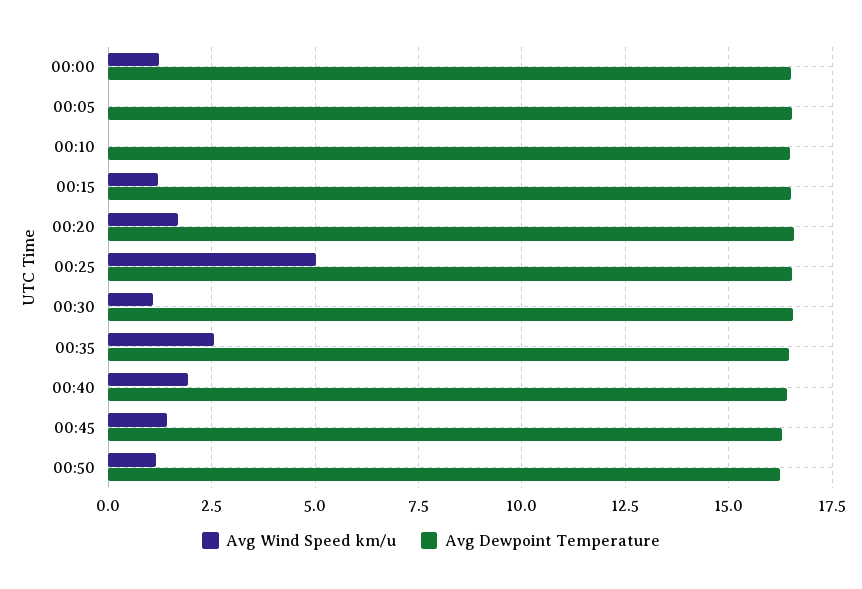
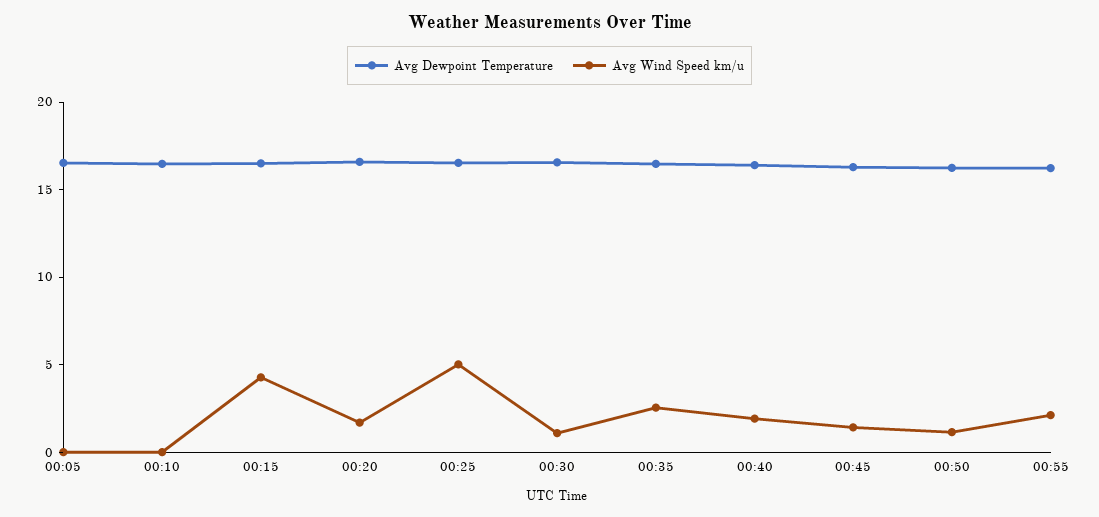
Avg Wind Speed km/u, 00:00: 1.25 -> none
Avg Dewpoint Temperature, 00:00: 16.5 -> none
Avg Wind Speed km/u, 00:15: 1.25 -> 4
Avg Dewpoint Temperature, 00:55: none -> 16
Avg Wind Speed km/u, 00:55: none -> 2

